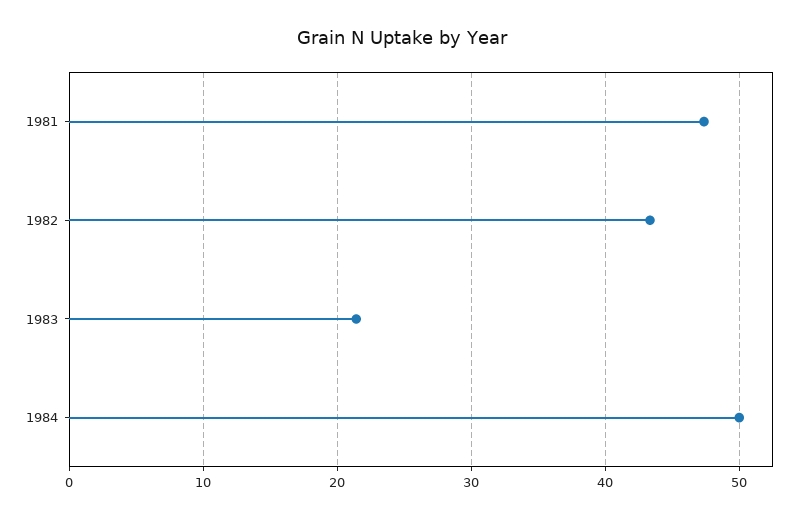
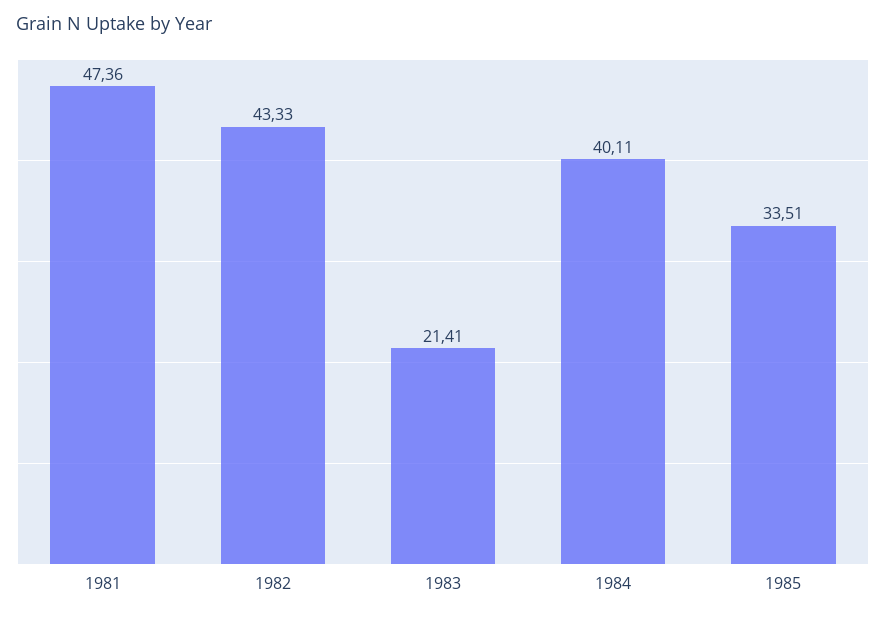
1984: 50 -> 40.11
1985: none -> 33.51

